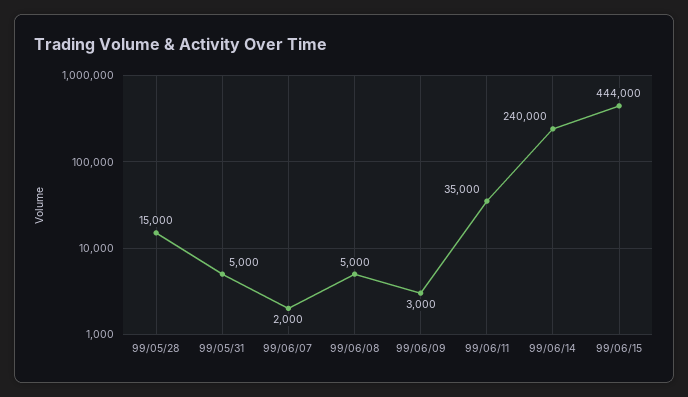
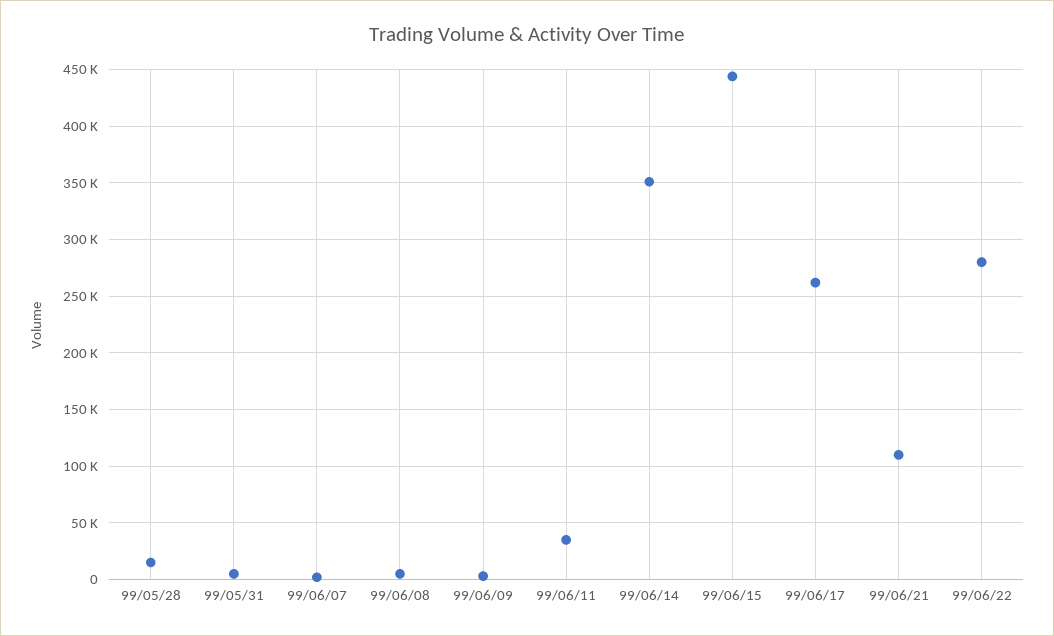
99/06/14: 240000 -> 350000
99/06/17: none -> 260000
99/06/21: none -> 110000
99/06/22: none -> 280000

